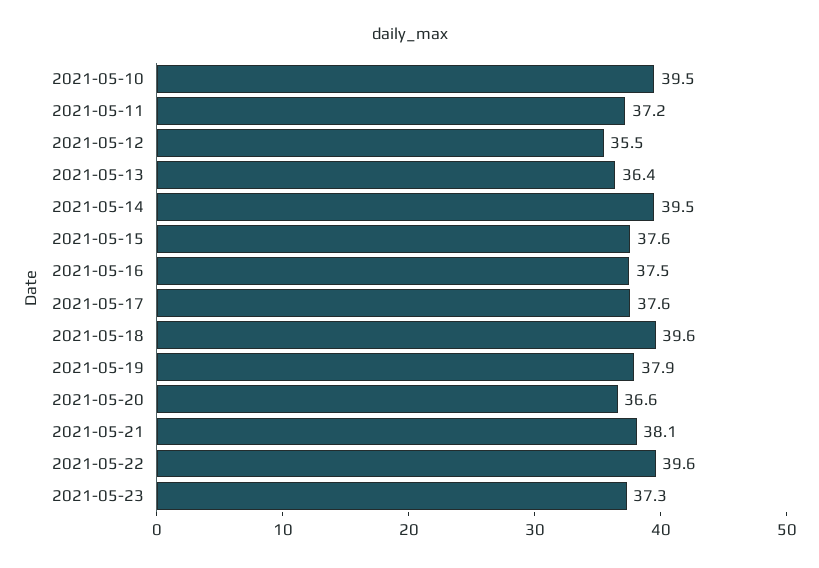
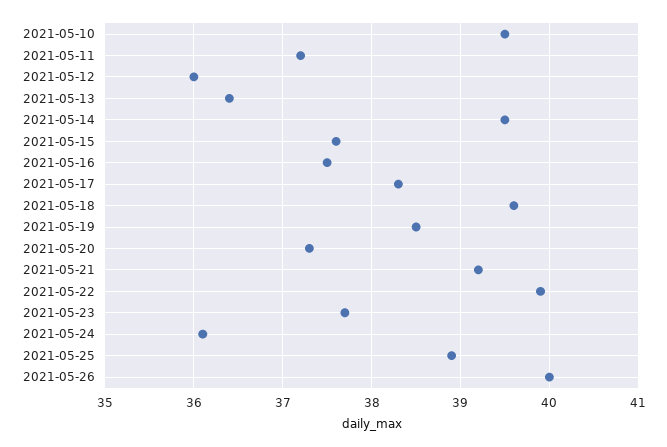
2021-05-12: 35.5 -> 36
2021-05-17: 37.6 -> 38.3
2021-05-19: 37.9 -> 38.5
2021-05-20: 36.6 -> 37.3
2021-05-21: 38.1 -> 39.2
2021-05-22: 39.6 -> 39.9
2021-05-23: 37.3 -> 37.7
2021-05-24: none -> 36.1
2021-05-25: none -> 38.9
2021-05-26: none -> 40

